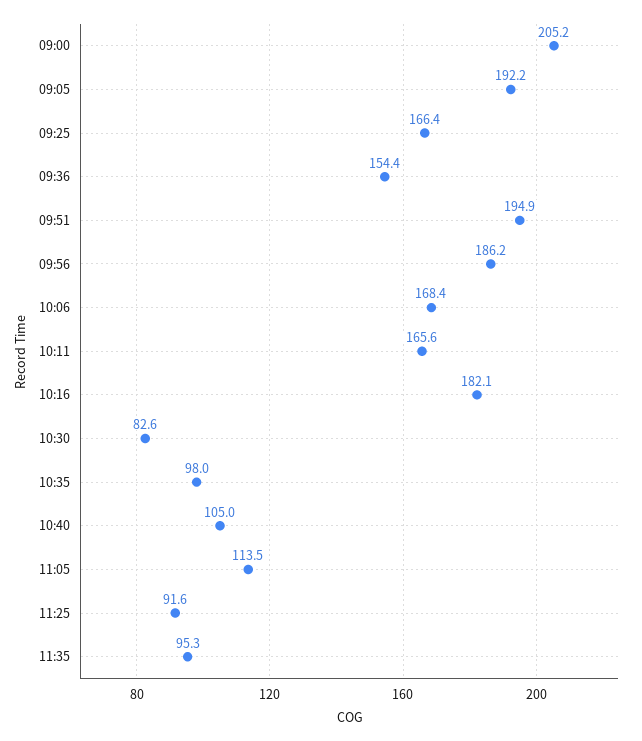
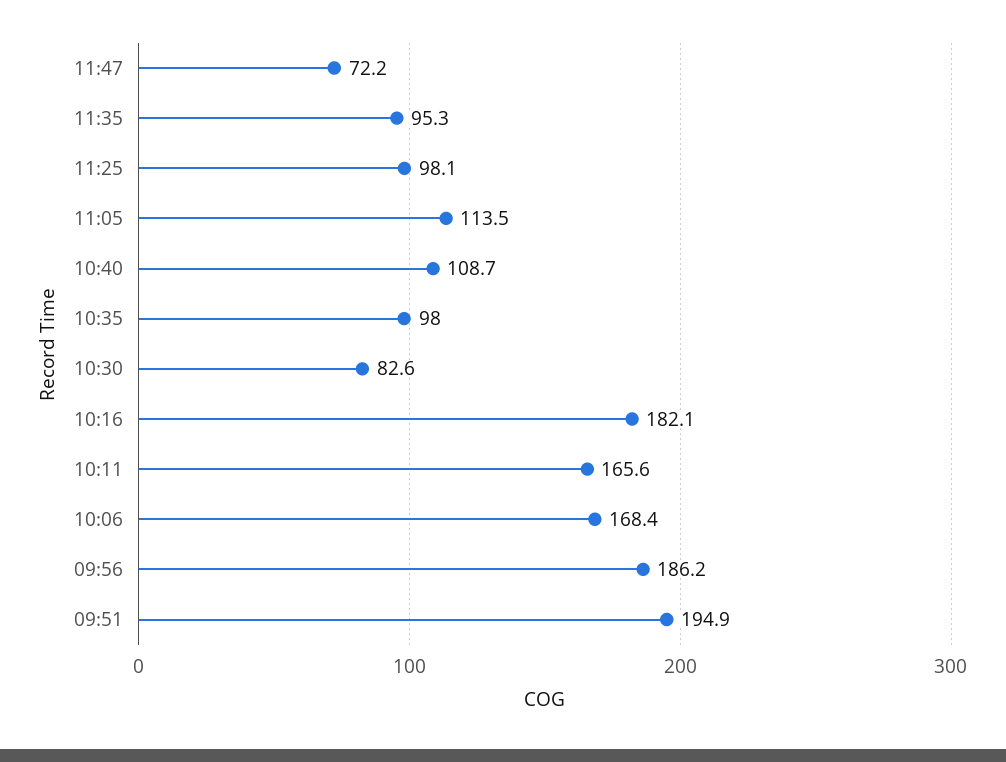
09:00: 205.2 -> none
09:05: 192.2 -> none
09:25: 166.4 -> none
09:36: 154.4 -> none
10:40: 105 -> 108.7
11:25: 91.6 -> 98.1
11:47: none -> 72.2

